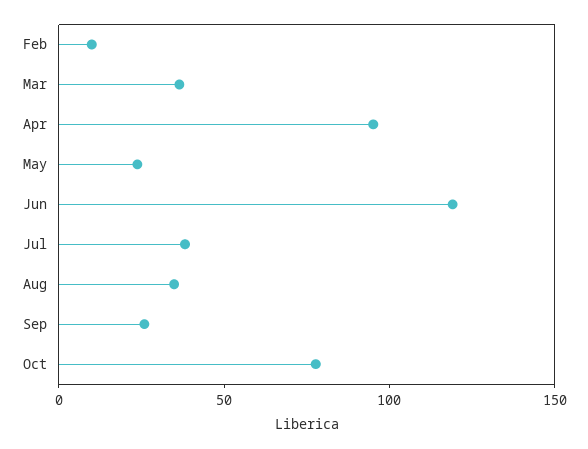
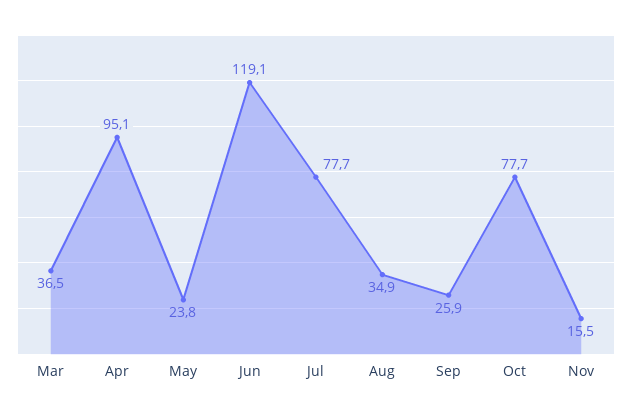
Feb: 10 -> none
Jul: 40 -> 77.7
Nov: none -> 15.5

